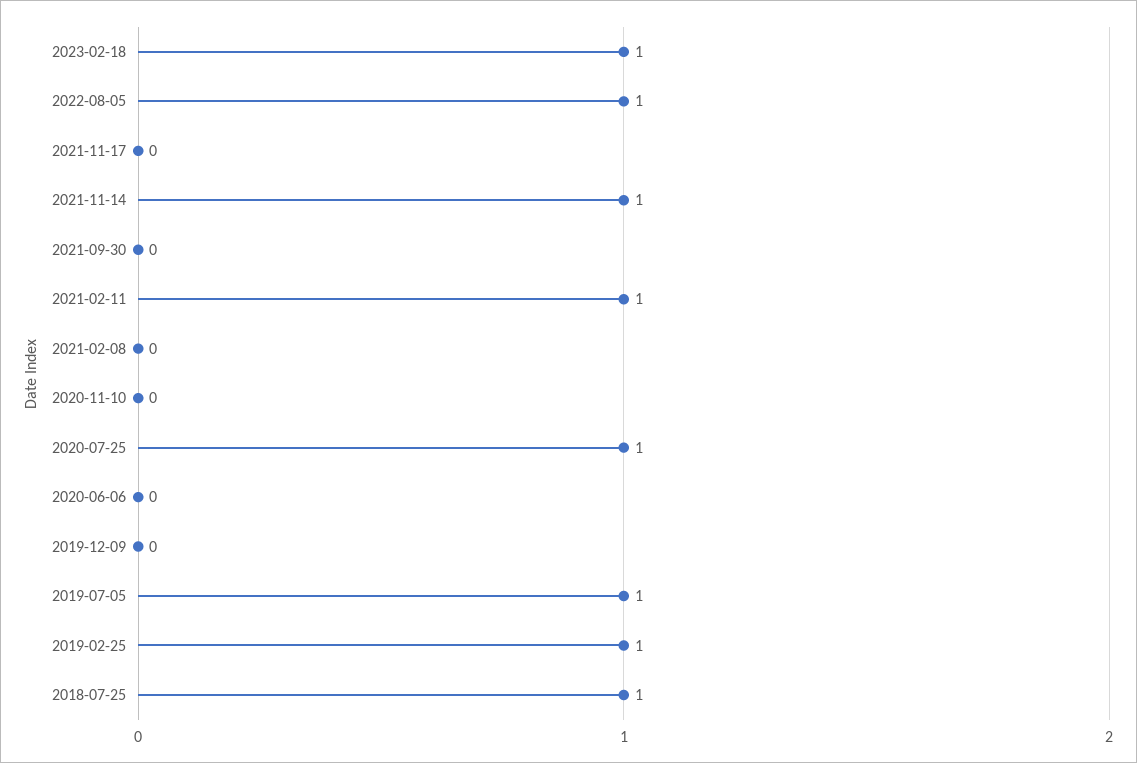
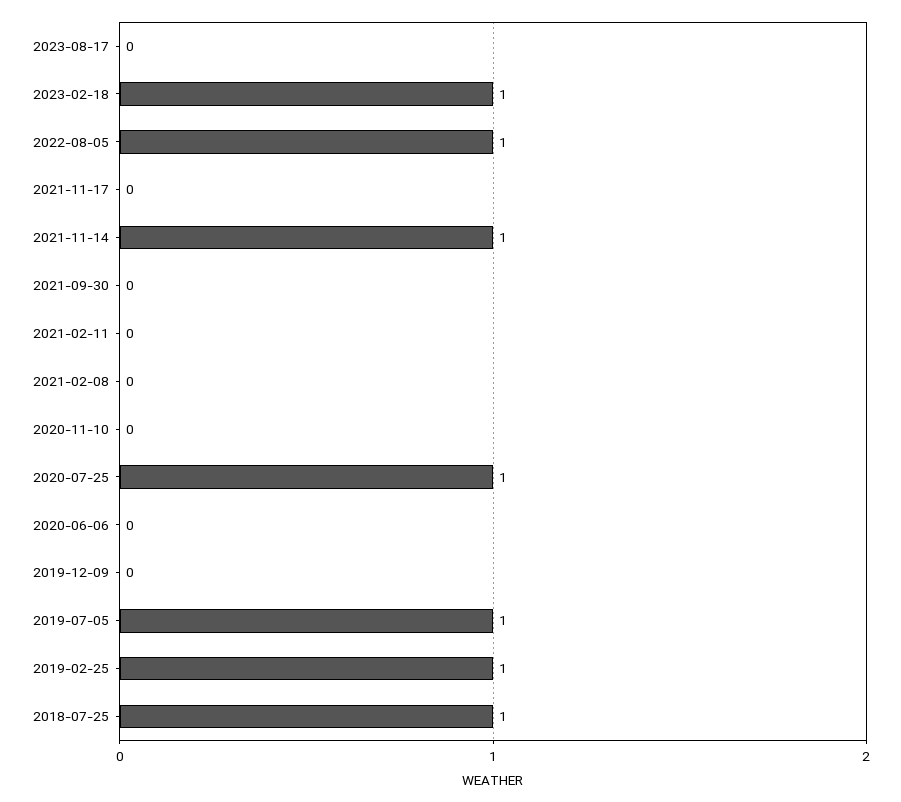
2021-02-11: 1 -> 0
2023-08-17: none -> 0

